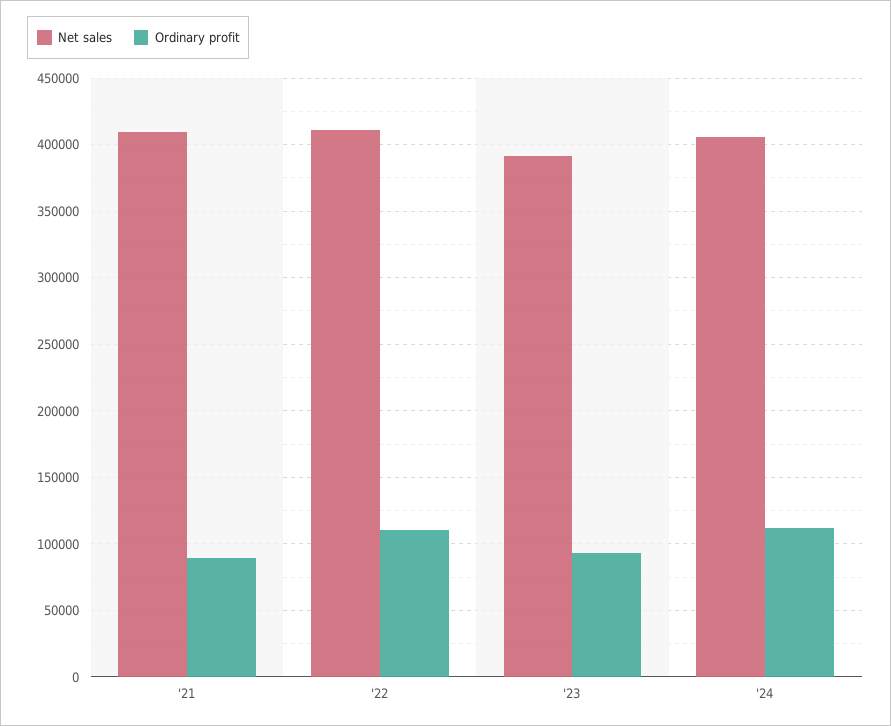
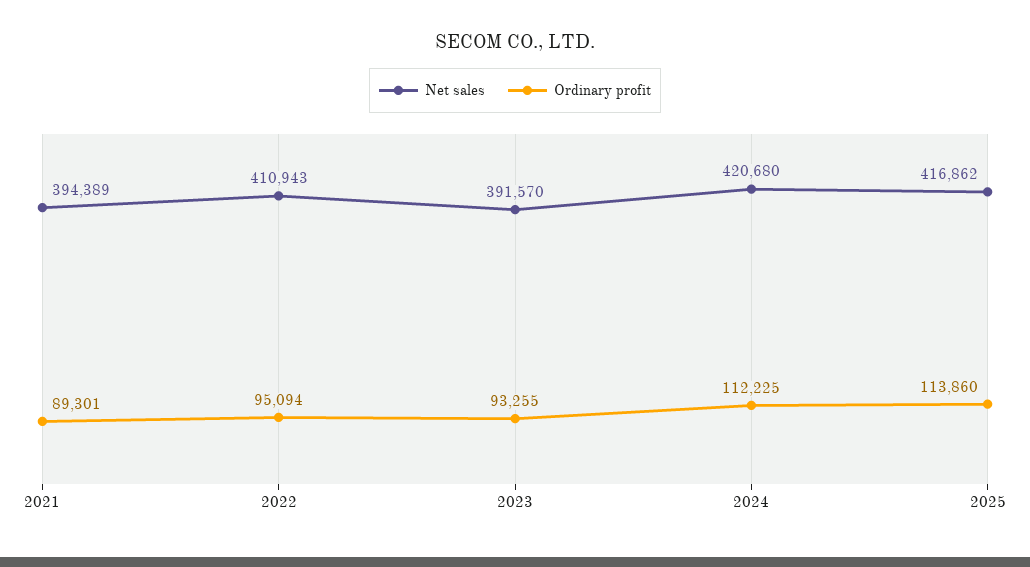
Net sales, '21: 410000 -> 394389
Ordinary profit, '22: 110000 -> 95094
Net sales, '24: 405000 -> 420680
Net sales, 2025: none -> 416862
Ordinary profit, 2025: none -> 113860

